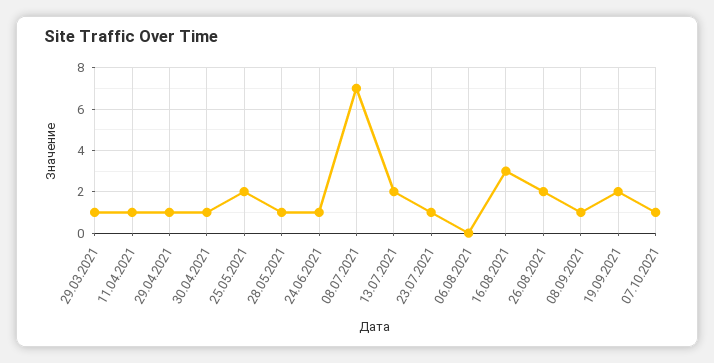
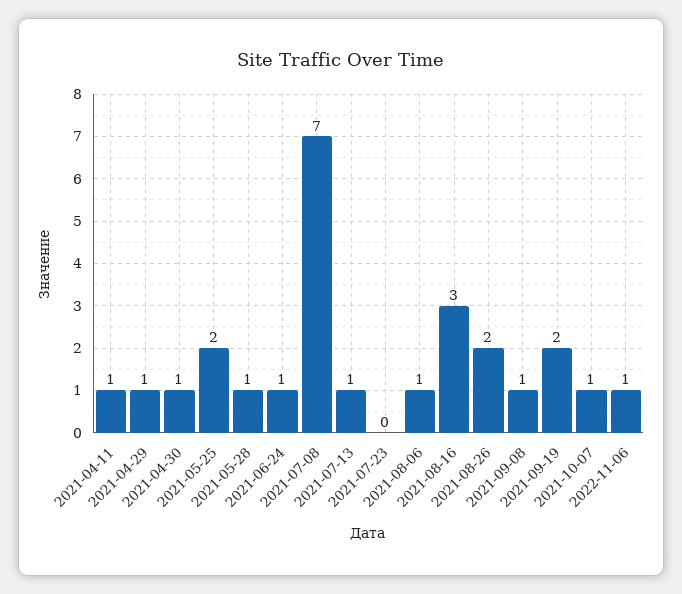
29.03.2021: 1 -> none
13.07.2021: 2 -> 1
23.07.2021: 1 -> 0
06.08.2021: 0 -> 1
2022-11-06: none -> 1

